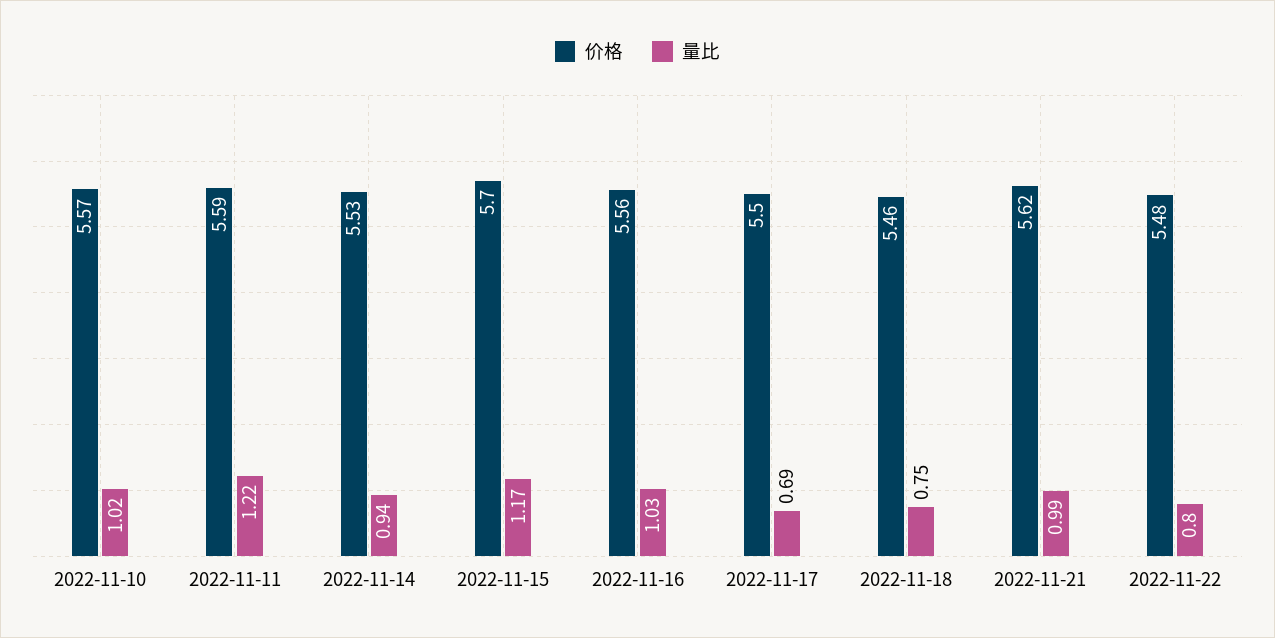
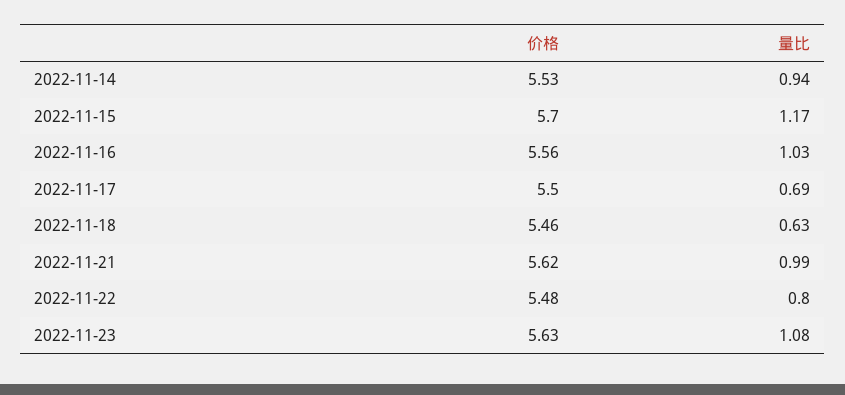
价格, 2022-11-10: 5.57 -> none
量比, 2022-11-10: 1.02 -> none
价格, 2022-11-11: 5.59 -> none
量比, 2022-11-11: 1.22 -> none
量比, 2022-11-18: 0.75 -> 0.63
价格, 2022-11-23: none -> 5.63
量比, 2022-11-23: none -> 1.08

